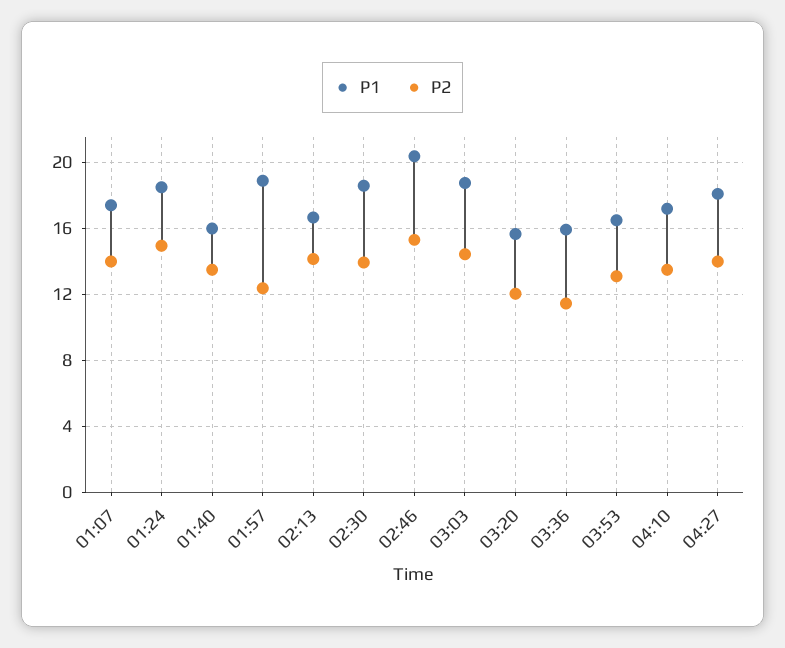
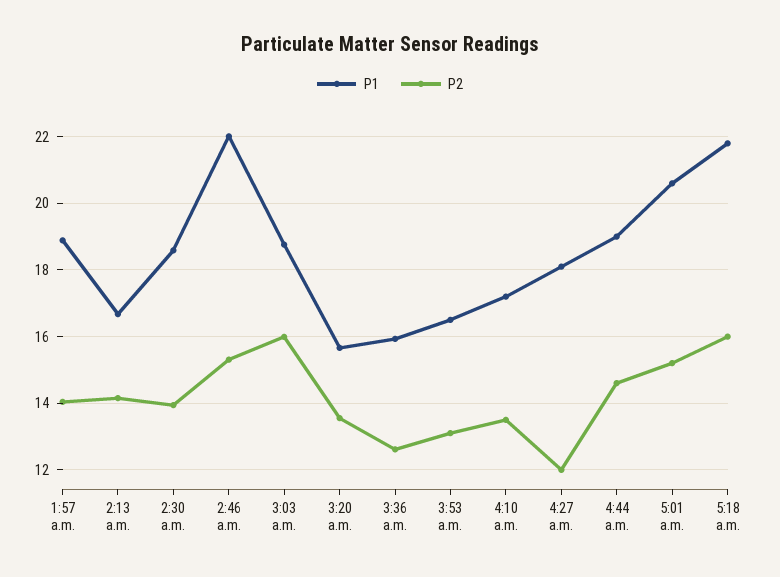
P1, 01:07: 17.5 -> none
P2, 01:07: 14 -> none
P1, 01:24: 18.5 -> none
P2, 01:24: 15 -> none
P1, 01:40: 16 -> none
P2, 01:40: 13.5 -> none
P2, 01:57: 12.5 -> 14
P1, 02:46: 20.5 -> 22
P2, 03:03: 14.5 -> 16
P2, 03:20: 12 -> 13.6
P2, 03:36: 11.5 -> 12.6
P2, 04:27: 14 -> 12
P1, 4:44 a.m.: none -> 19
P2, 4:44 a.m.: none -> 14.6
P1, 5:01 a.m.: none -> 20.6
P2, 5:01 a.m.: none -> 15.2
P1, 5:18 a.m.: none -> 21.8
P2, 5:18 a.m.: none -> 16

